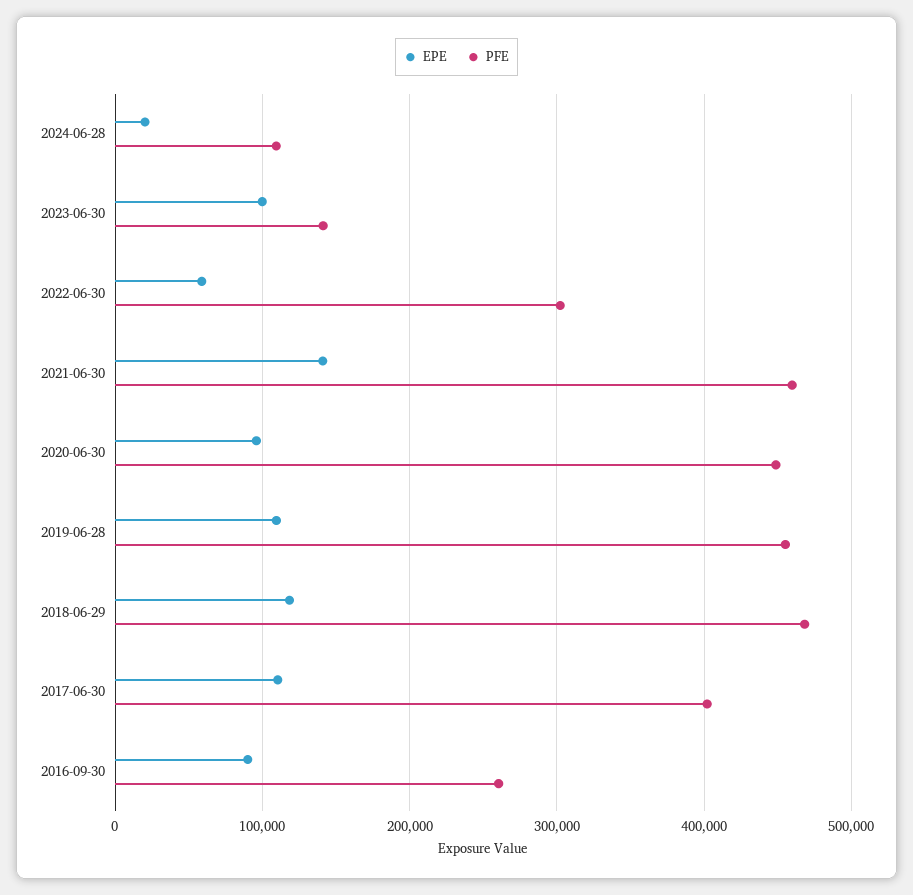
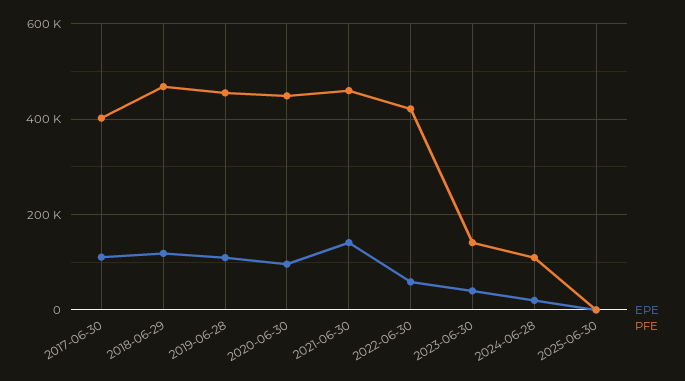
EPE, 2023-06-30: 100000 -> 40000
PFE, 2022-06-30: 300000 -> 420000
EPE, 2016-09-30: 90000 -> none
PFE, 2016-09-30: 260000 -> none
EPE, 2025-06-30: none -> 0
PFE, 2025-06-30: none -> 0

